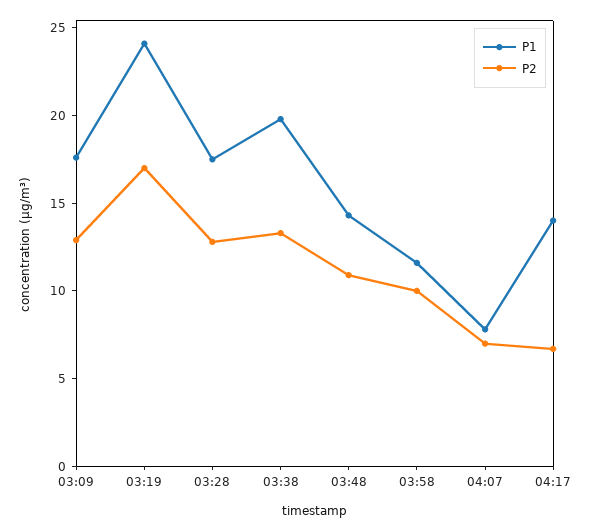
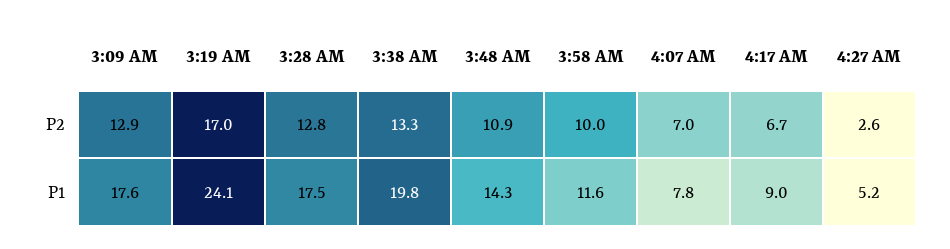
P1, 04:17: 14 -> 9
P2, 4:27 AM: none -> 2.6
P1, 4:27 AM: none -> 5.2

